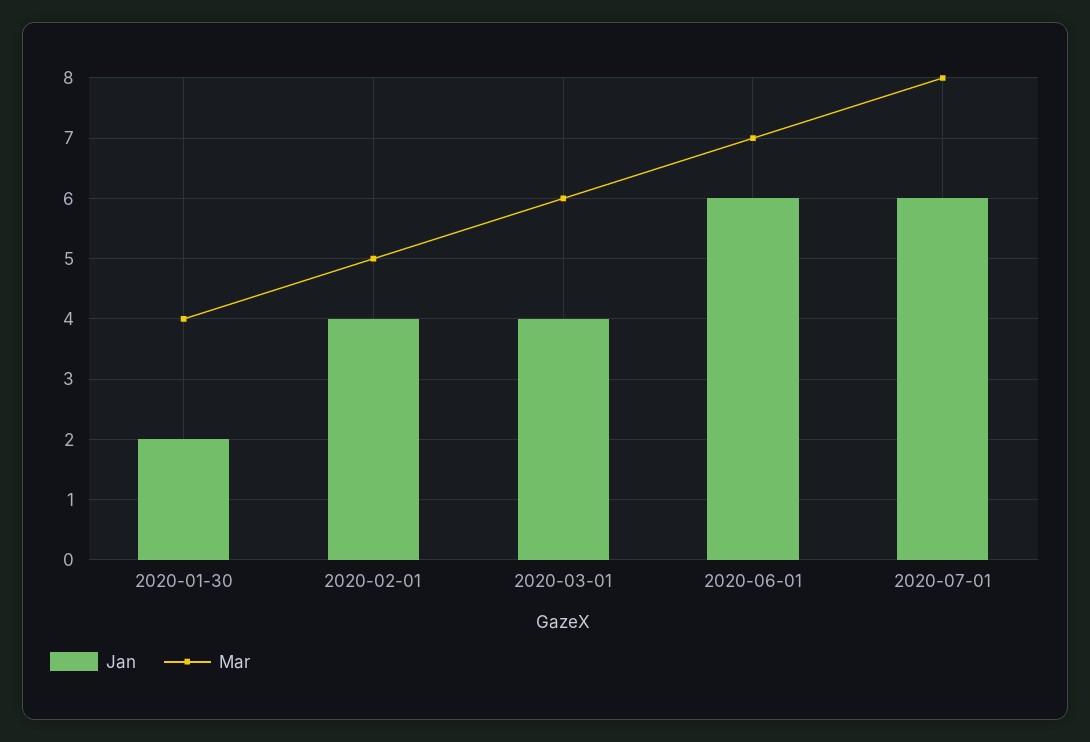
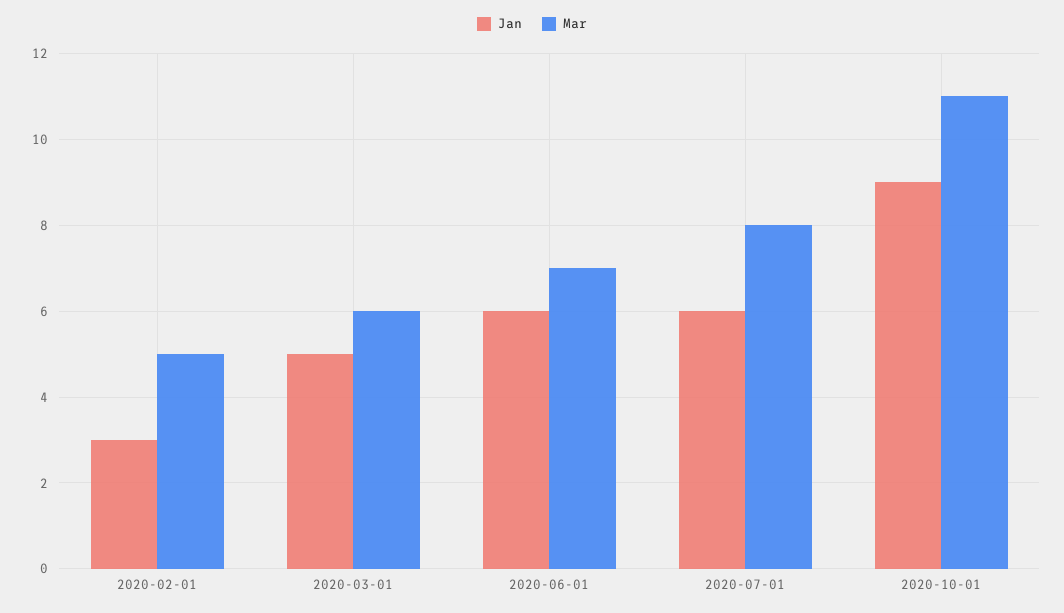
Jan, 2020-01-30: 2 -> none
Mar, 2020-01-30: 4 -> none
Jan, 2020-02-01: 4 -> 3
Jan, 2020-03-01: 4 -> 5
Jan, 2020-10-01: none -> 9
Mar, 2020-10-01: none -> 11

